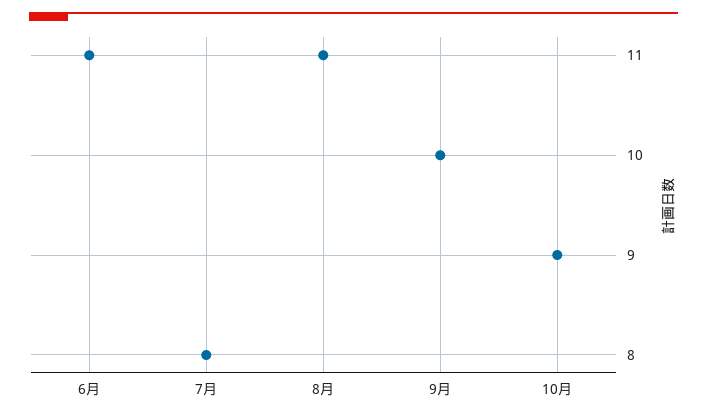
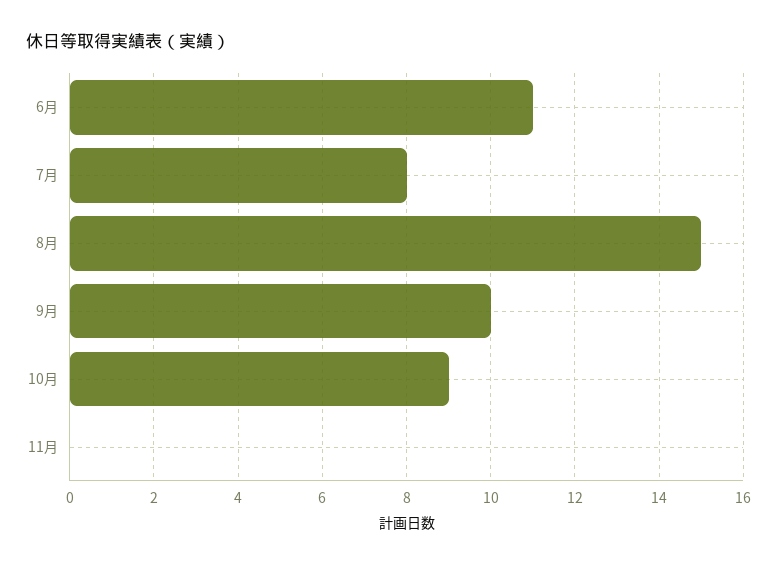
8月: 11 -> 15
11月: none -> 0

